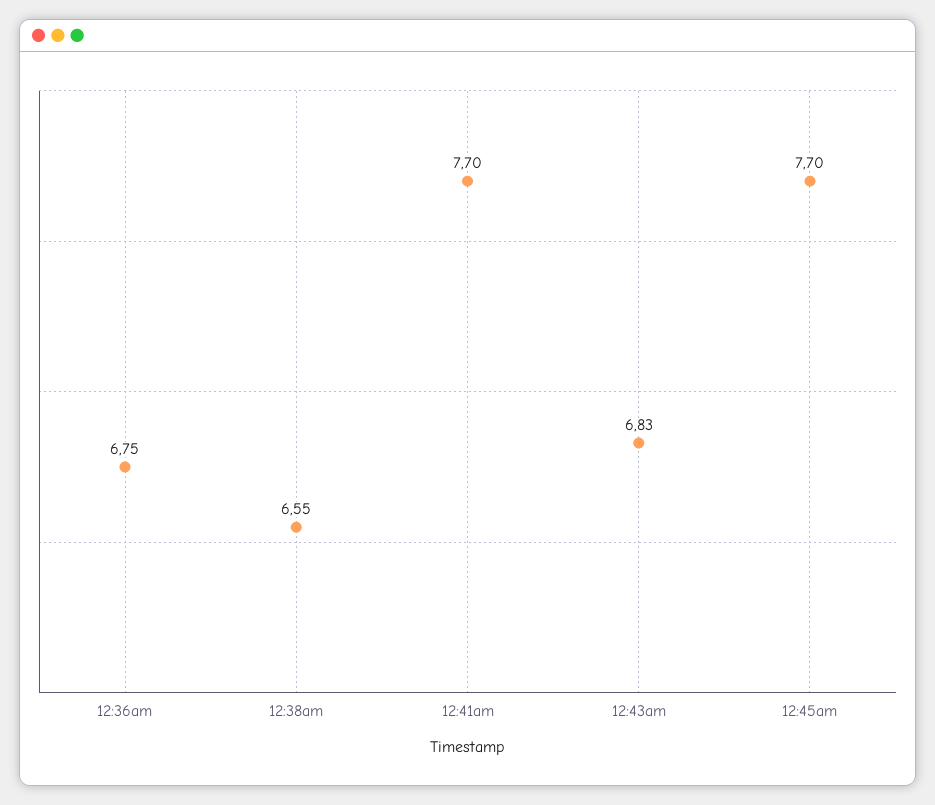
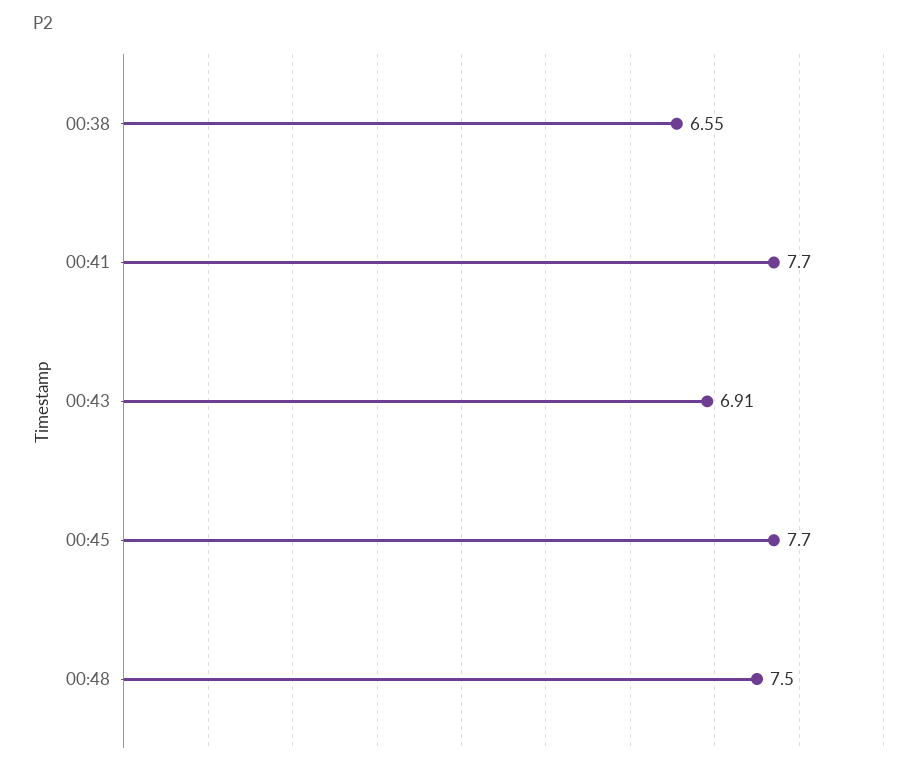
12:36am: 6.75 -> none
12:43am: 6.83 -> 6.91
00:48: none -> 7.5

